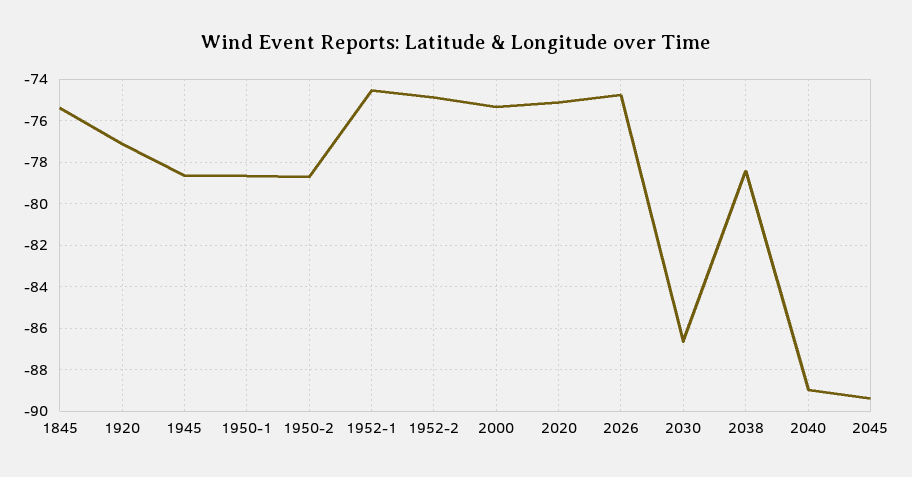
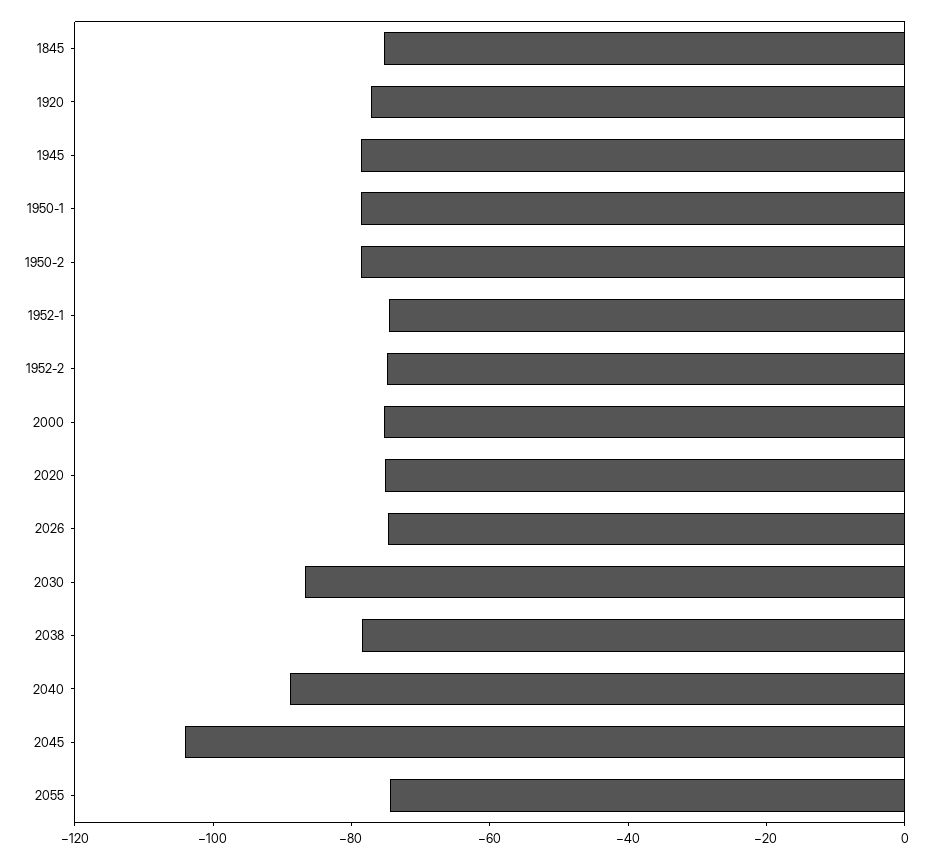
2045: -89.5 -> -105
2055: none -> -75

